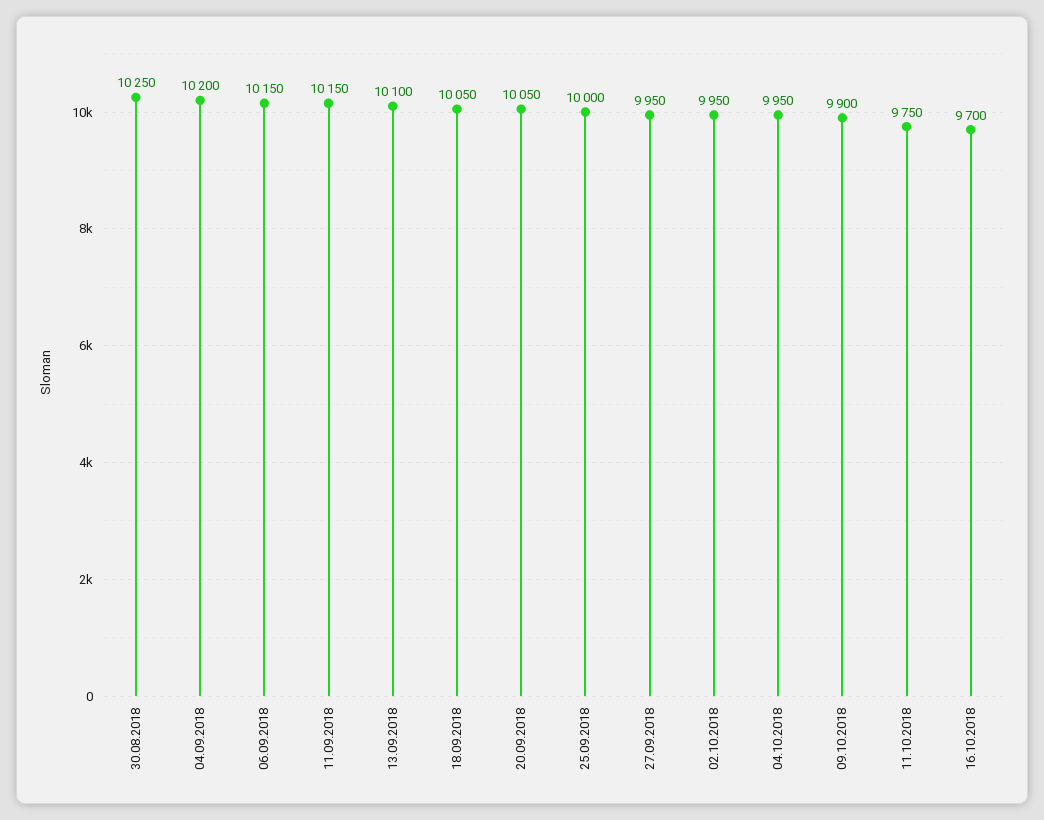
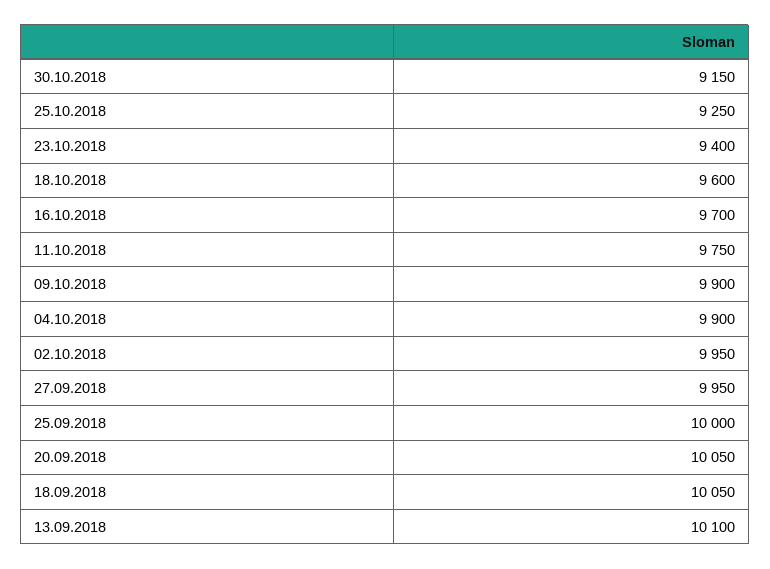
30.08.2018: 10250 -> none
04.09.2018: 10200 -> none
06.09.2018: 10150 -> none
11.09.2018: 10150 -> none
04.10.2018: 9950 -> 9900
30.10.2018: none -> 9150
25.10.2018: none -> 9250
23.10.2018: none -> 9400
18.10.2018: none -> 9600

